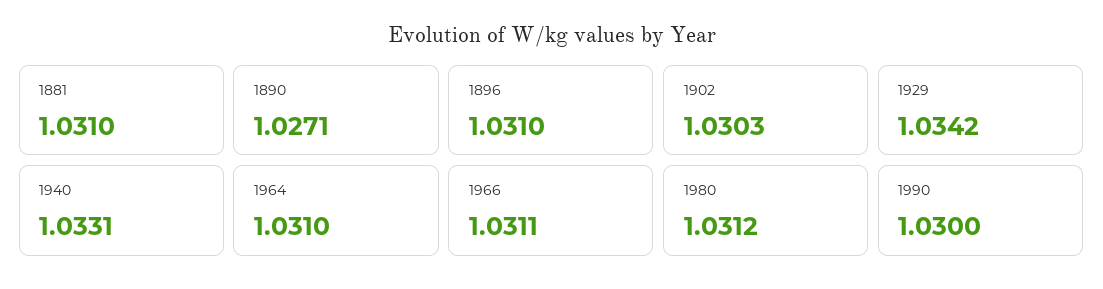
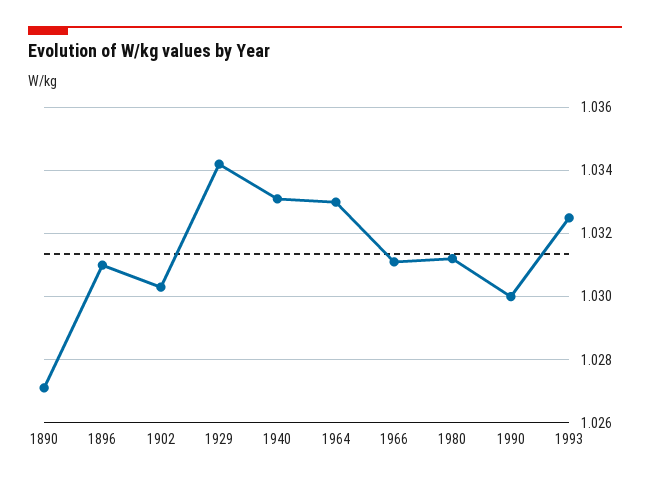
1881: 1.031 -> none
1964: 1.031 -> 1.033
1993: none -> 1.0325

